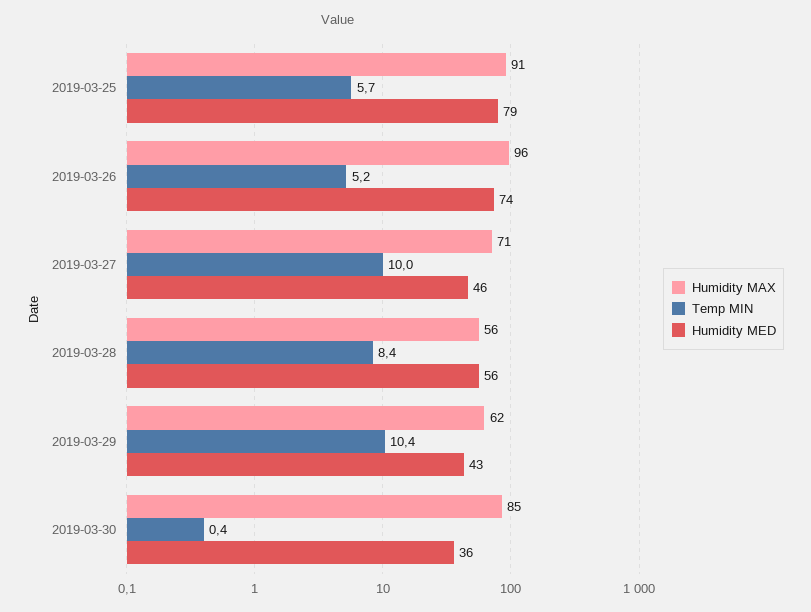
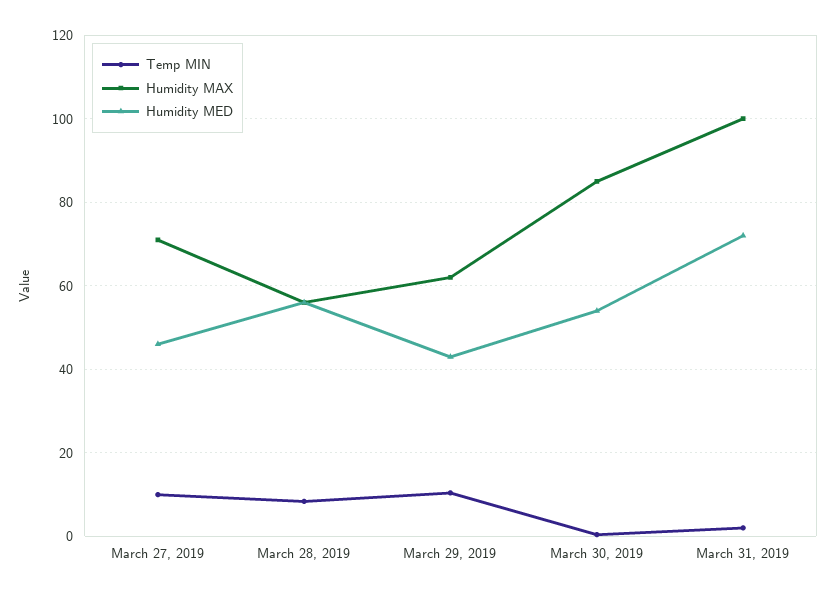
Humidity MAX, 2019-03-25: 91 -> none
Temp MIN, 2019-03-25: 5.7 -> none
Humidity MED, 2019-03-25: 79 -> none
Humidity MAX, 2019-03-26: 96 -> none
Temp MIN, 2019-03-26: 5.2 -> none
Humidity MED, 2019-03-26: 74 -> none
Humidity MED, 2019-03-30: 36 -> 54
Temp MIN, March 31, 2019: none -> 2
Humidity MAX, March 31, 2019: none -> 100
Humidity MED, March 31, 2019: none -> 72

